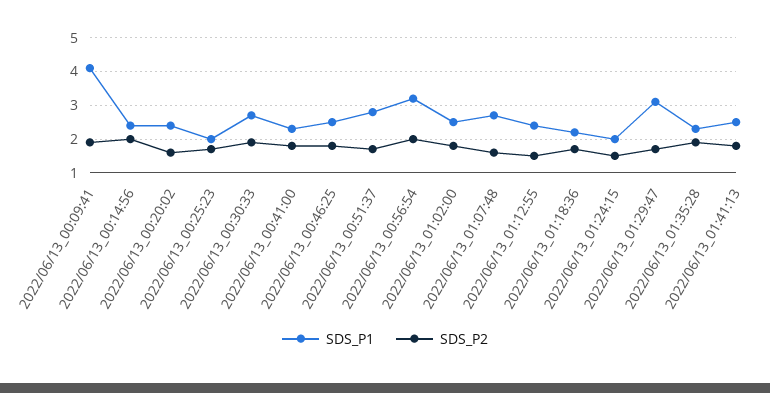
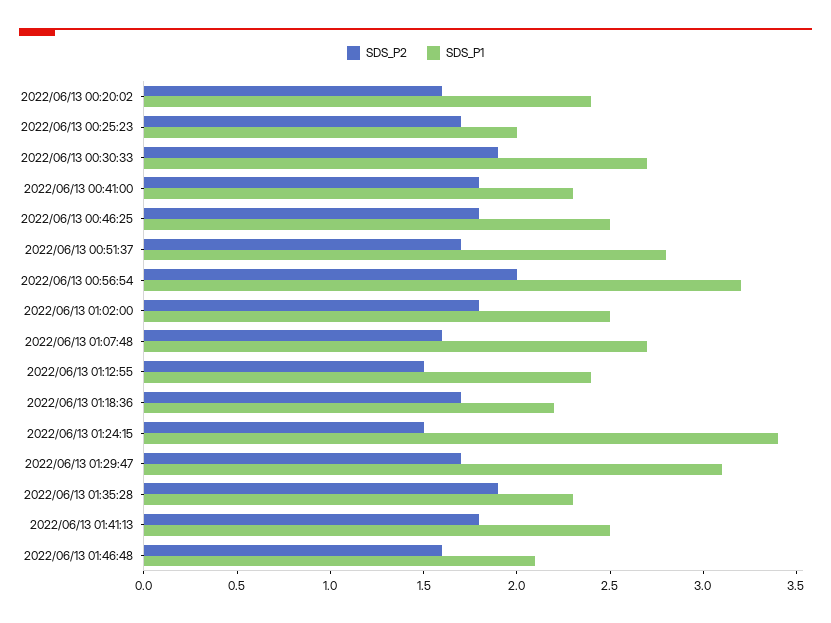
SDS_P1, 2022/06/13_00:09:41: 4 -> none
SDS_P2, 2022/06/13_00:09:41: 2 -> none
SDS_P1, 2022/06/13_00:14:56: 2.5 -> none
SDS_P2, 2022/06/13_00:14:56: 2 -> none
SDS_P1, 2022/06/13_01:24:15: 2 -> 3.4
SDS_P2, 2022/06/13 01:46:48: none -> 1.6
SDS_P1, 2022/06/13 01:46:48: none -> 2.1

